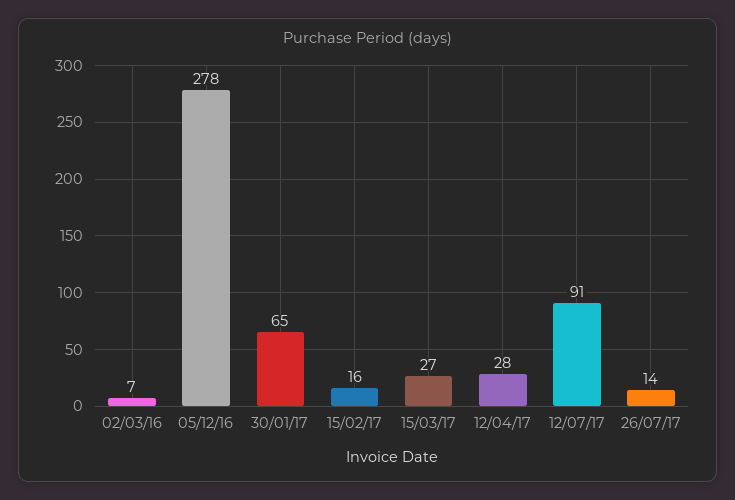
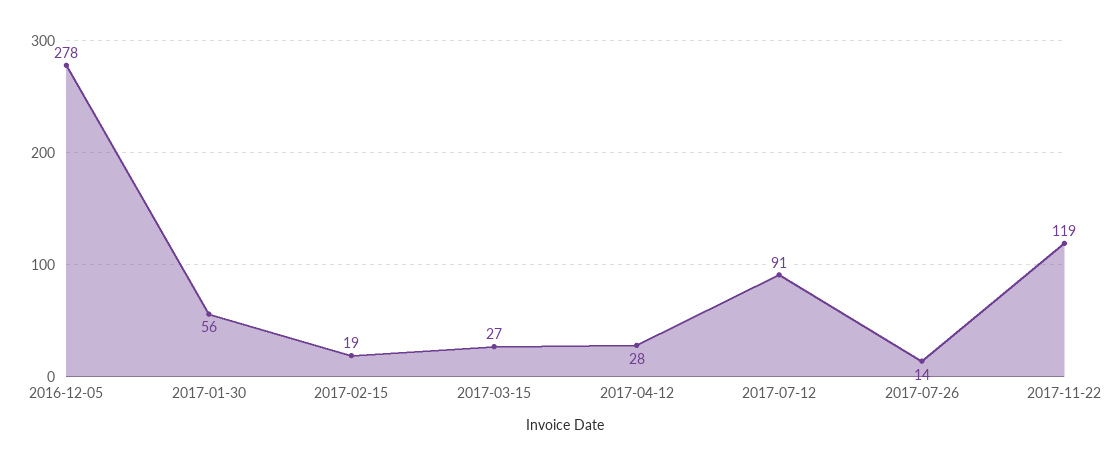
02/03/16: 7 -> none
30/01/17: 65 -> 56
15/02/17: 16 -> 19
2017-11-22: none -> 119

